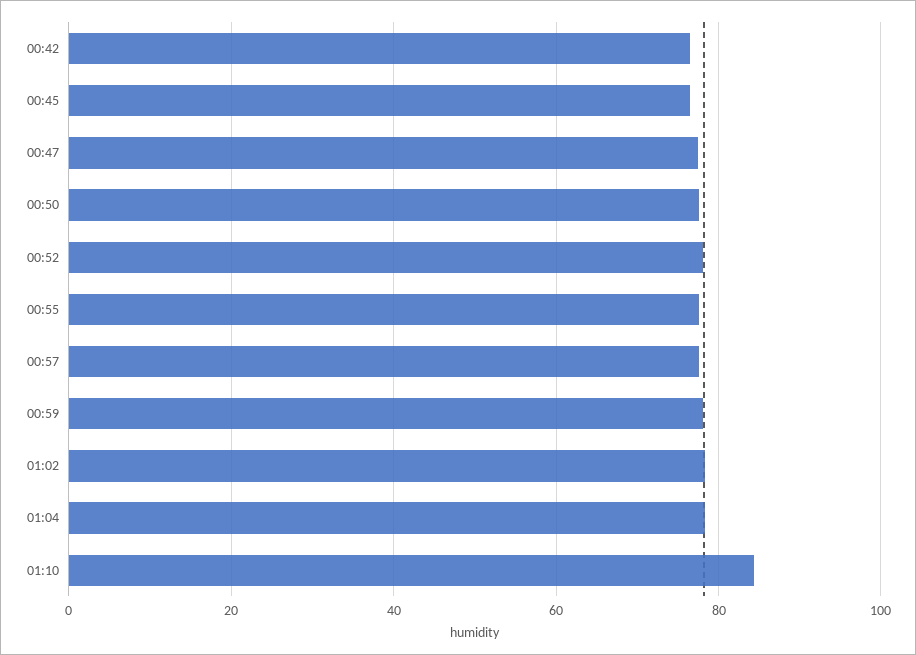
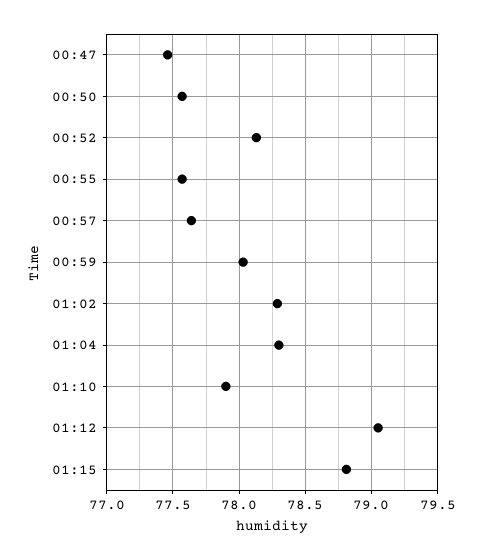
00:42: 76 -> none
00:45: 76 -> none
01:10: 84 -> 77.9
01:12: none -> 79.05
01:15: none -> 78.8

